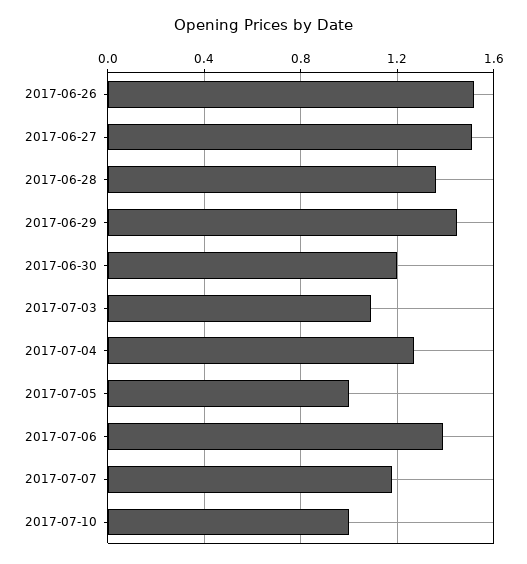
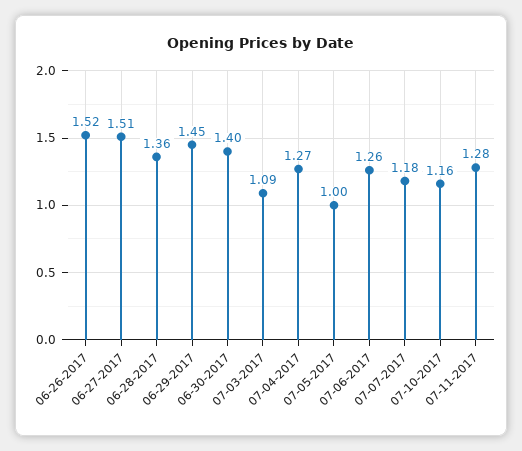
2017-06-30: 1.2 -> 1.4
2017-07-06: 1.4 -> 1.26
2017-07-10: 1 -> 1.16
07-11-2017: none -> 1.28

